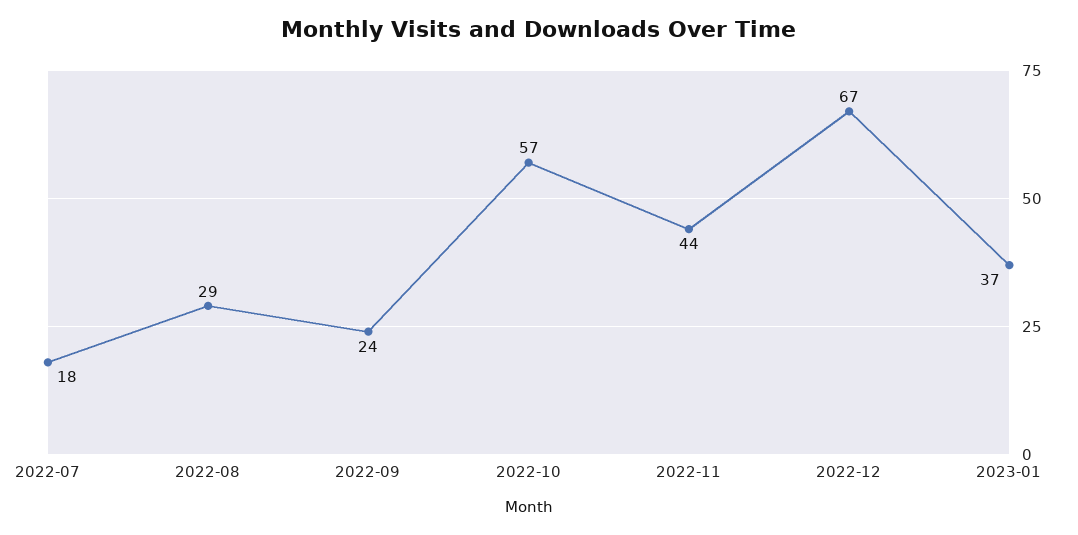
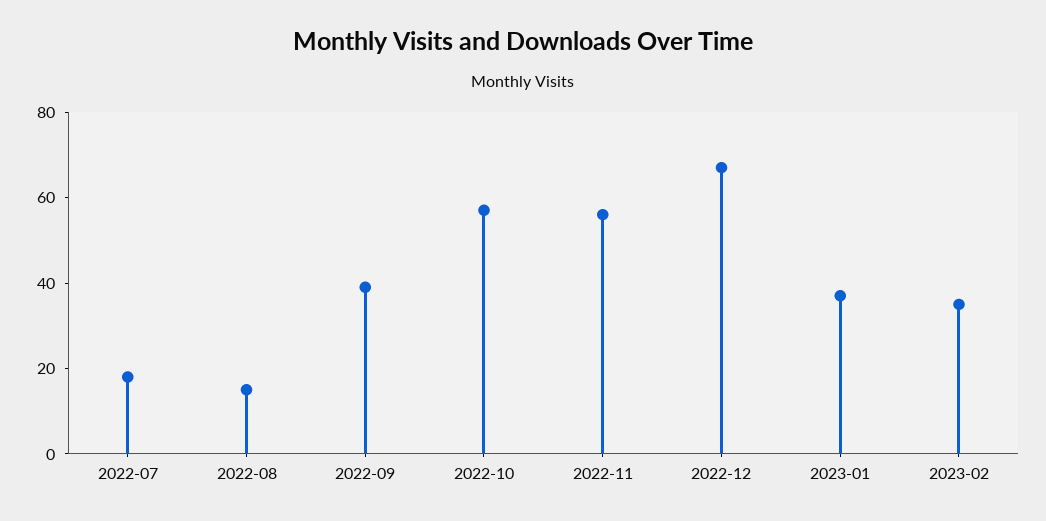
2022-08: 29 -> 15
2022-09: 24 -> 40
2022-11: 44 -> 55
2023-02: none -> 35

